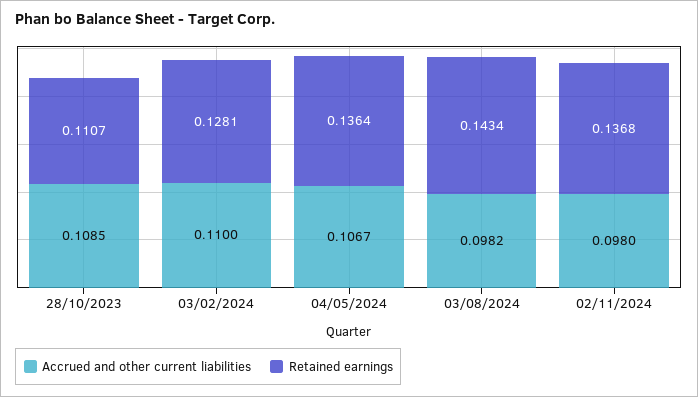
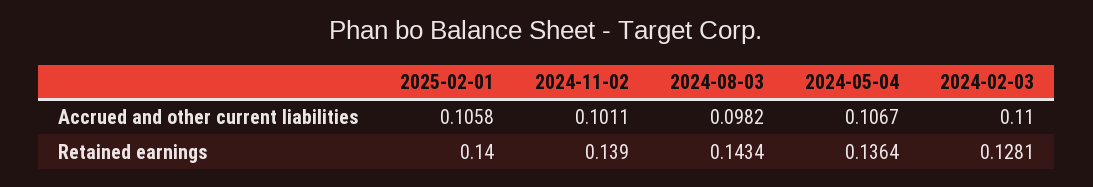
Accrued and other current liabilities, 28/10/2023: 0.1085 -> none
Retained earnings, 28/10/2023: 0.1107 -> none
Accrued and other current liabilities, 02/11/2024: 0.098 -> 0.1011
Retained earnings, 02/11/2024: 0.1368 -> 0.139
Accrued and other current liabilities, 2025-02-01: none -> 0.1058
Retained earnings, 2025-02-01: none -> 0.14

